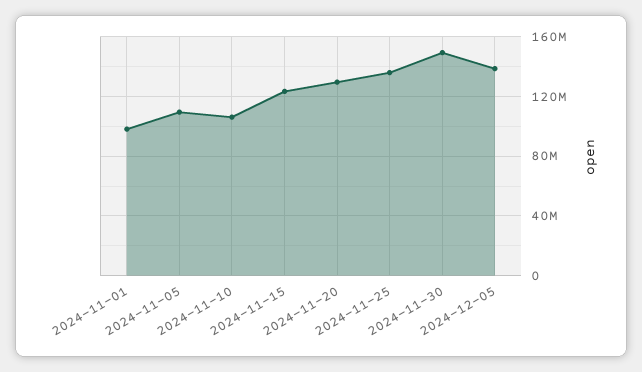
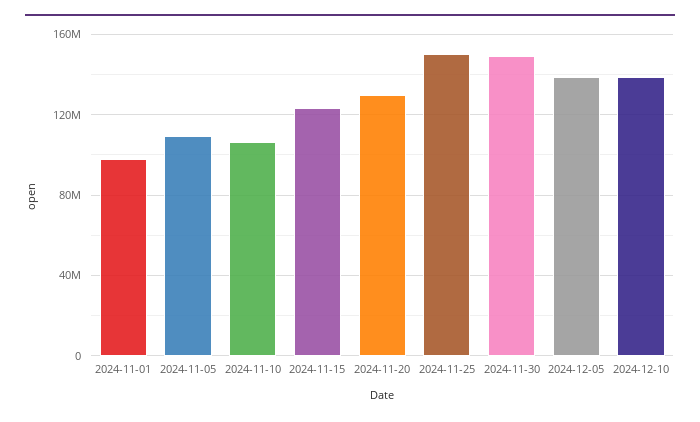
2024-11-25: 135000000 -> 150000000
2024-12-10: none -> 140000000

